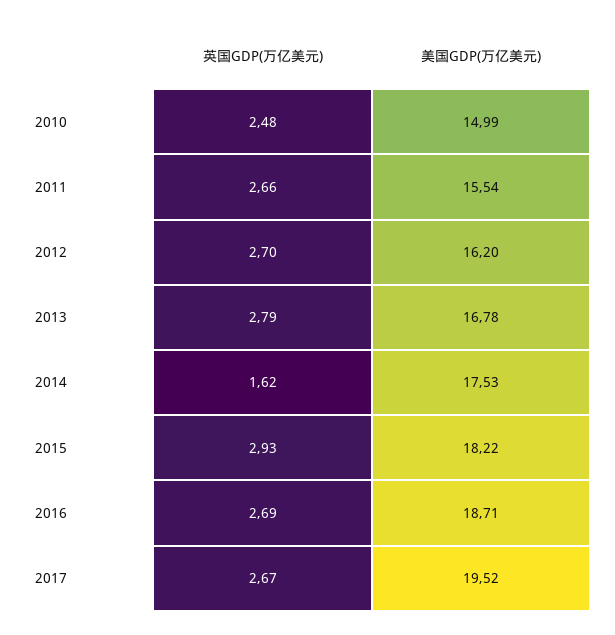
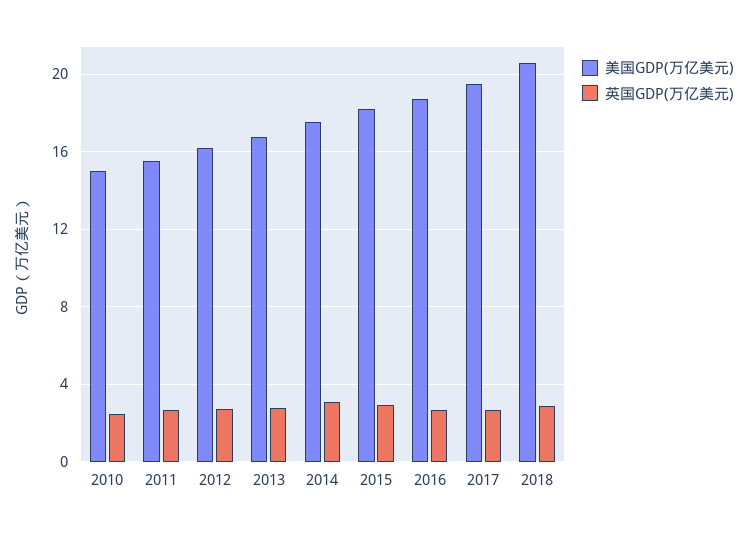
英国GDP(万亿美元), 2014: 1.62 -> 3
美国GDP(万亿美元), 2018: none -> 20.5
英国GDP(万亿美元), 2018: none -> 3

